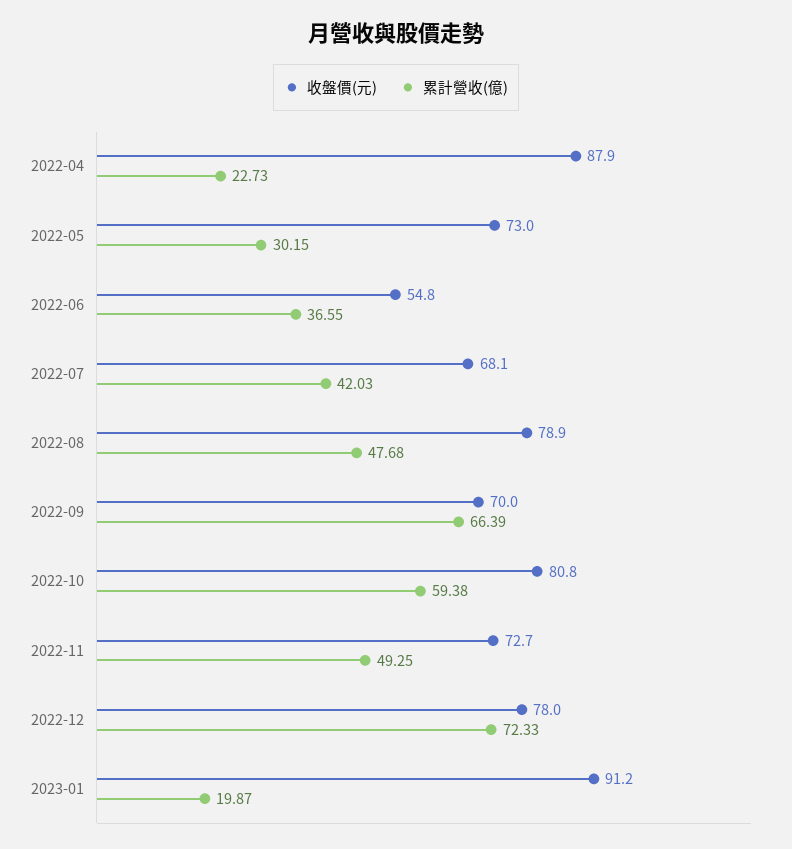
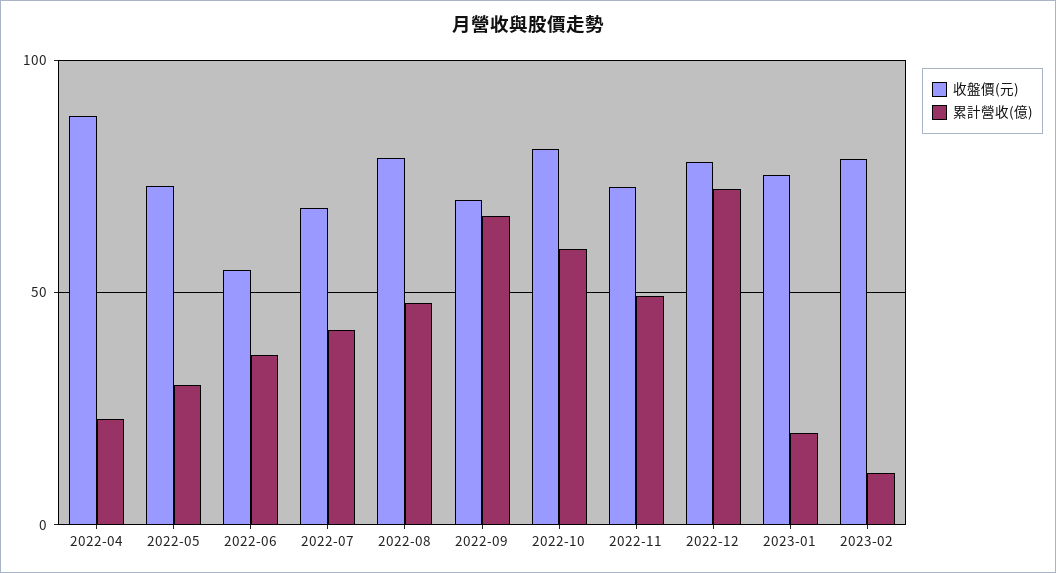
收盤價(元), 2023-01: 91.2 -> 75
收盤價(元), 2023-02: none -> 80
累計營收(億), 2023-02: none -> 10

